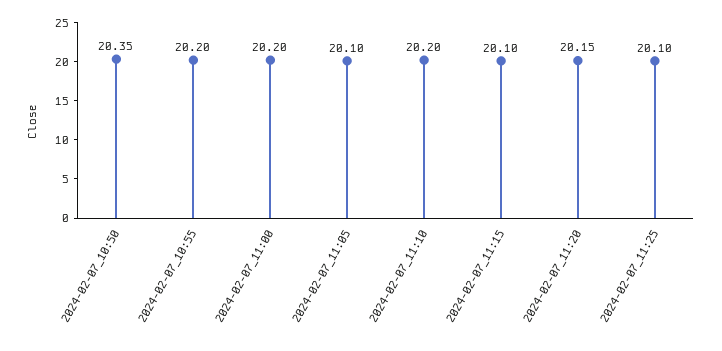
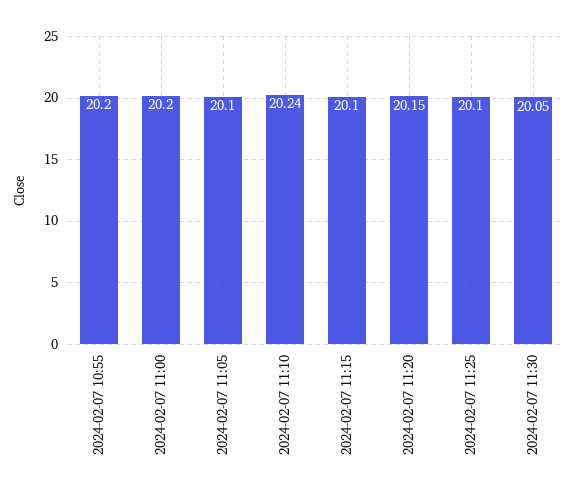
2024-02-07_10:50: 20.35 -> none
2024-02-07_11:10: 20.2 -> 20.24
2024-02-07 11:30: none -> 20.05

